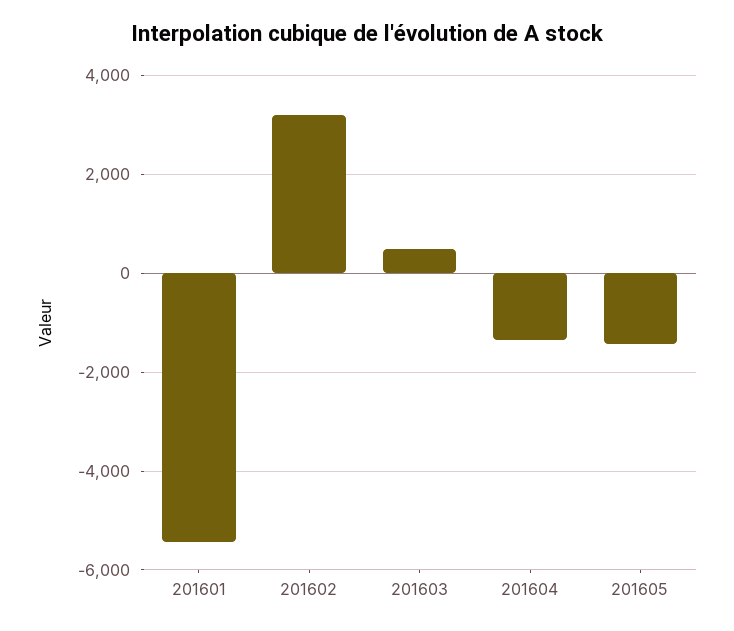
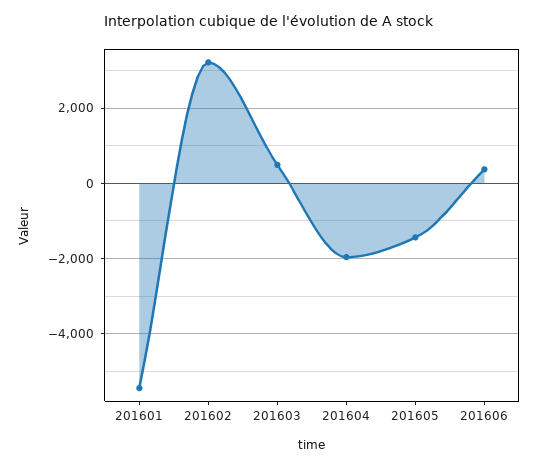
201604: -1400 -> -2000
201606: none -> 400

